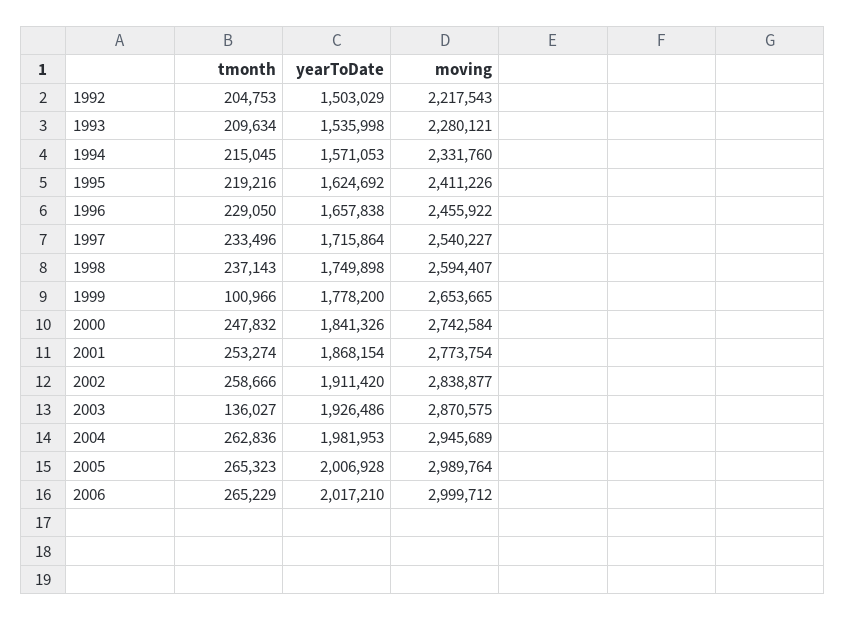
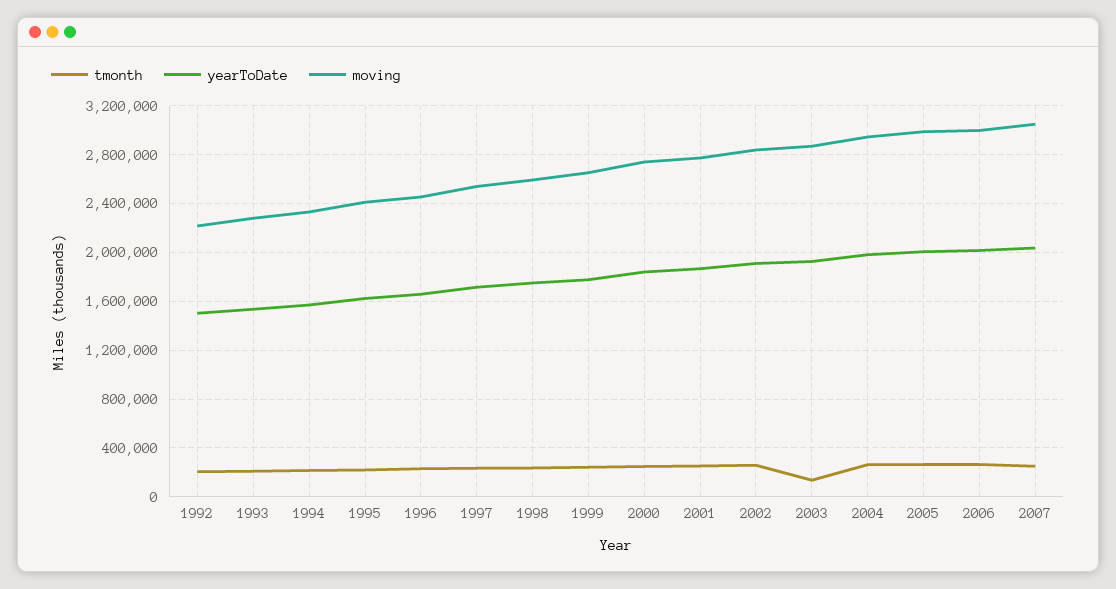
tmonth, 1999: 100966 -> 250000
tmonth, 2007: none -> 250000
yearToDate, 2007: none -> 2050000
moving, 2007: none -> 3050000

